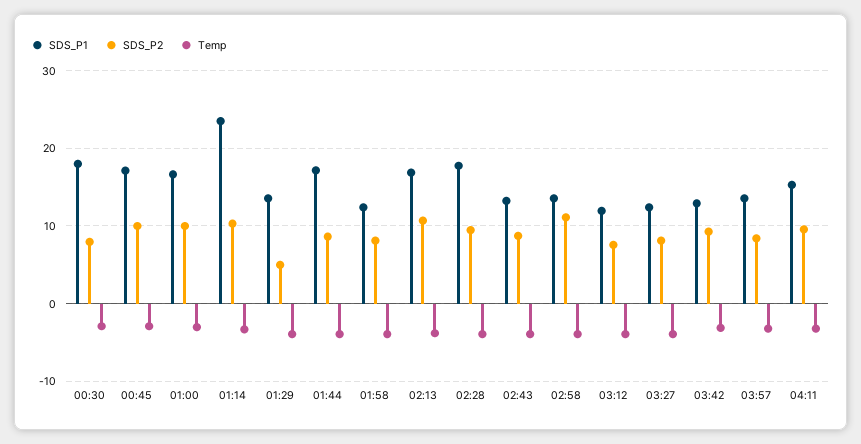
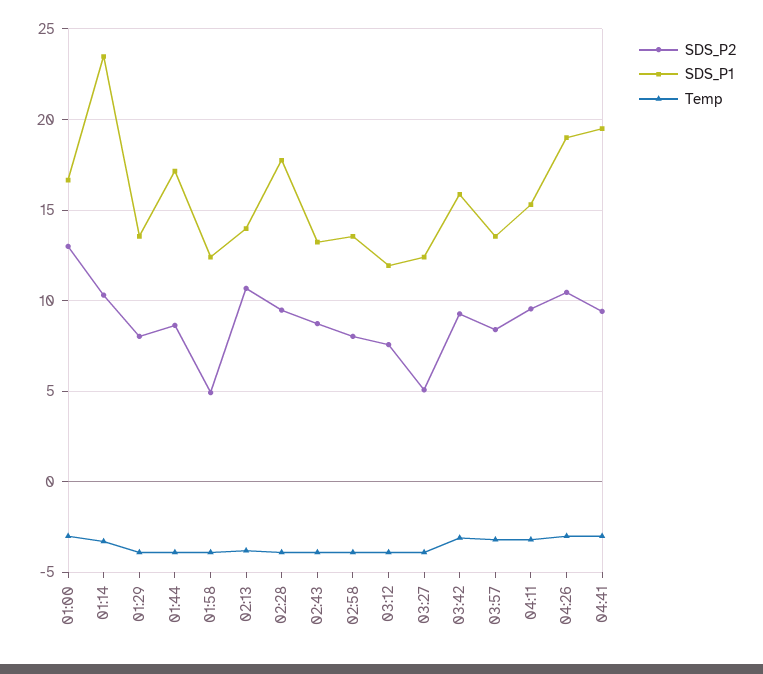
SDS_P1, 00:30: 18 -> none
SDS_P2, 00:30: 8 -> none
Temp, 00:30: -3 -> none
SDS_P1, 00:45: 17 -> none
SDS_P2, 00:45: 10 -> none
Temp, 00:45: -3 -> none
SDS_P2, 01:00: 10 -> 13
SDS_P2, 01:29: 5 -> 8
SDS_P2, 01:58: 8 -> 5
SDS_P1, 02:13: 17 -> 14
SDS_P2, 02:58: 11 -> 8
SDS_P2, 03:27: 8 -> 5
SDS_P1, 03:42: 13 -> 16
SDS_P2, 04:26: none -> 10.5
SDS_P1, 04:26: none -> 19
Temp, 04:26: none -> -3
SDS_P2, 04:41: none -> 9.5
SDS_P1, 04:41: none -> 19.5
Temp, 04:41: none -> -3

